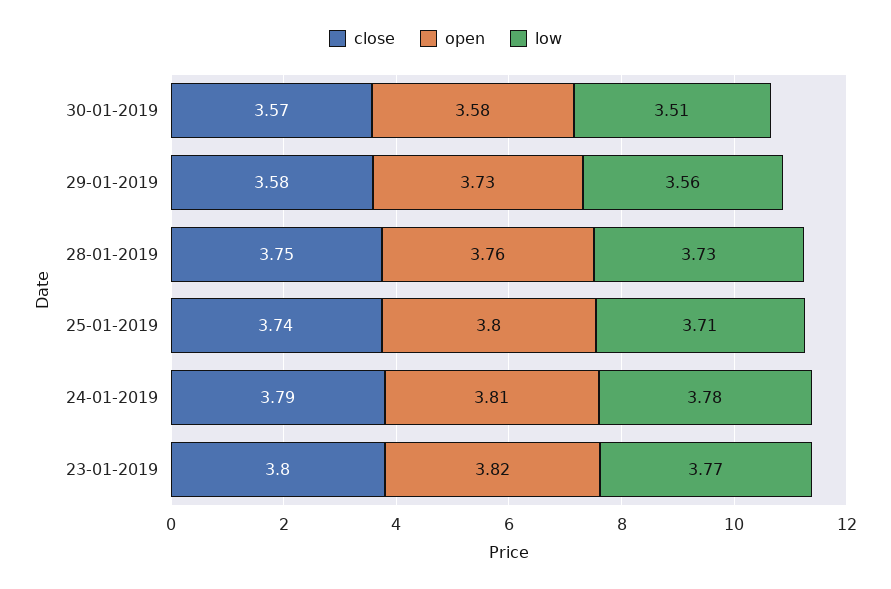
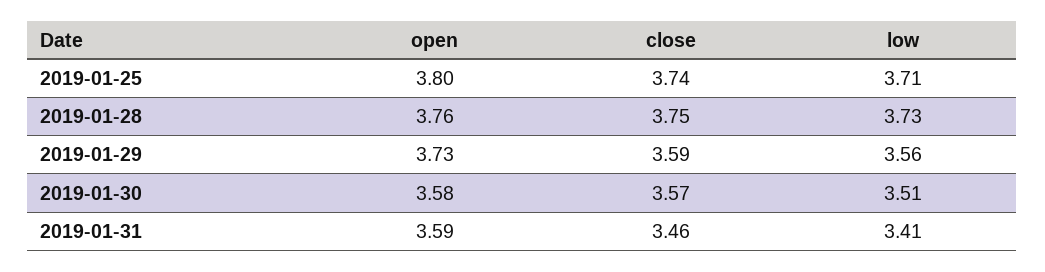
close, 29-01-2019: 3.58 -> 3.59
close, 24-01-2019: 3.79 -> none
open, 24-01-2019: 3.81 -> none
low, 24-01-2019: 3.78 -> none
close, 23-01-2019: 3.8 -> none
open, 23-01-2019: 3.82 -> none
low, 23-01-2019: 3.77 -> none
open, 2019-01-31: none -> 3.59
close, 2019-01-31: none -> 3.46
low, 2019-01-31: none -> 3.41

